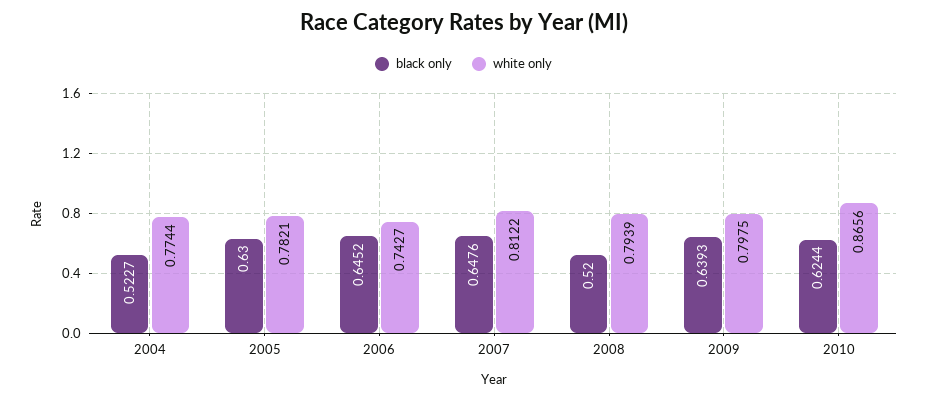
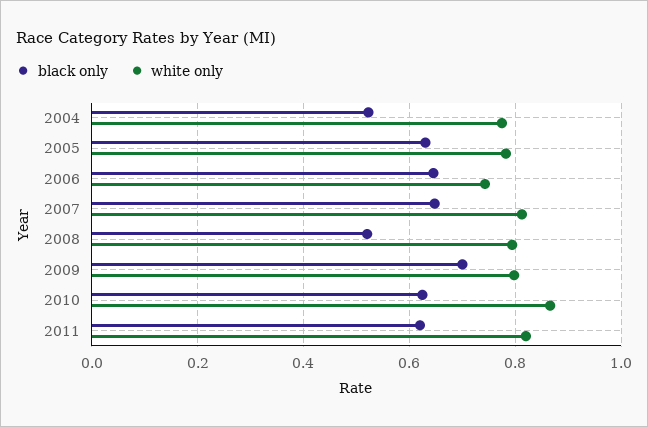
black only, 2009: 0.6393 -> 0.7
black only, 2011: none -> 0.62
white only, 2011: none -> 0.82

